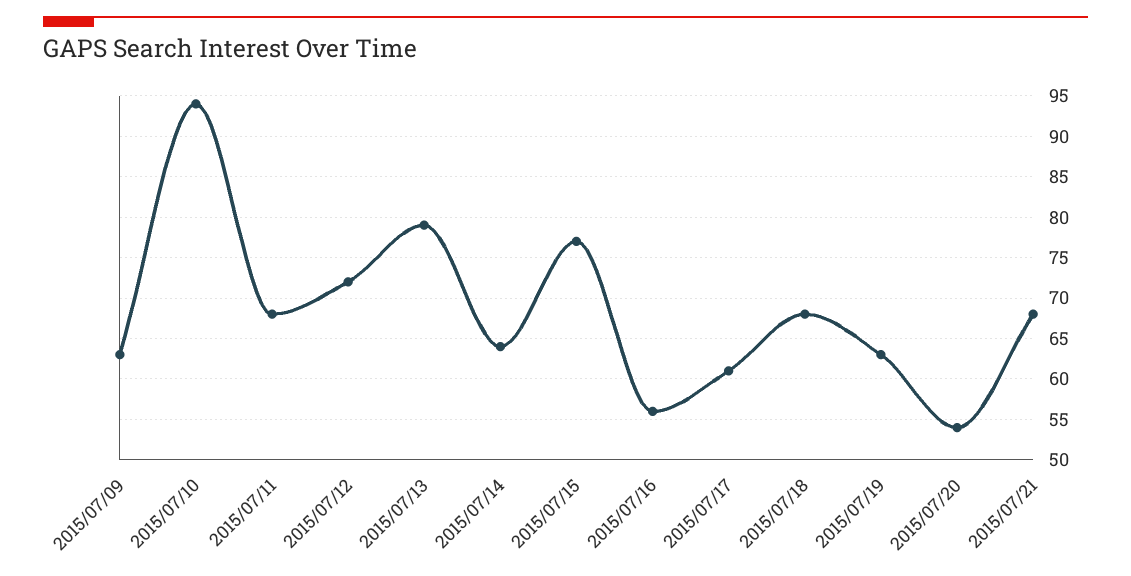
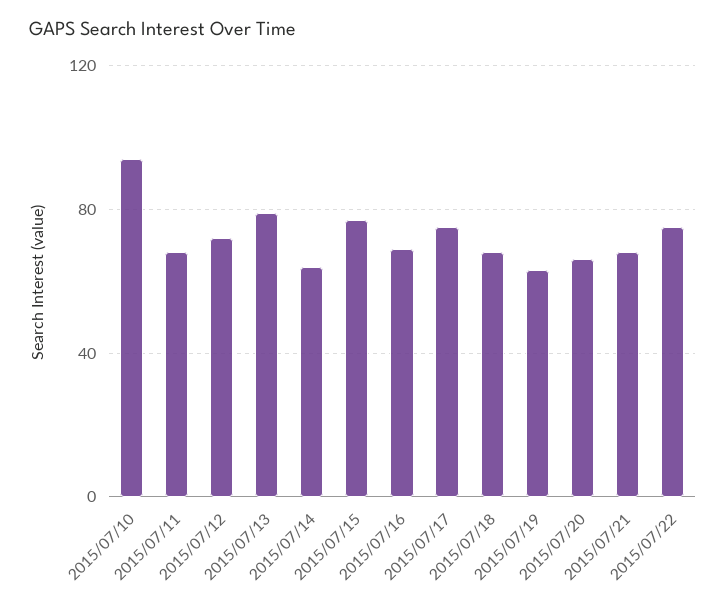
2015/07/09: 63 -> none
2015/07/16: 56 -> 70
2015/07/17: 61 -> 75
2015/07/20: 54 -> 65
2015/07/22: none -> 75

